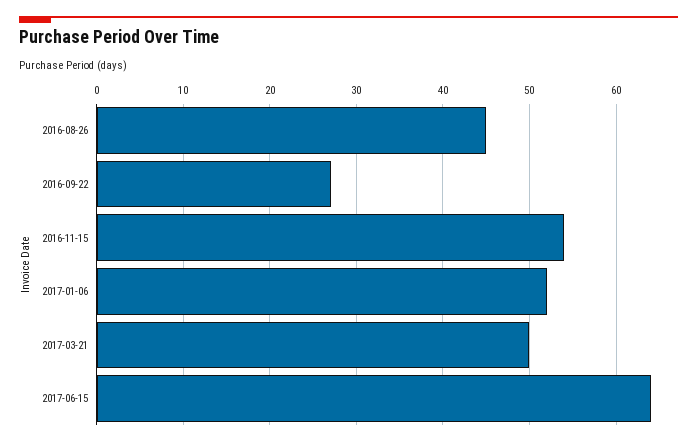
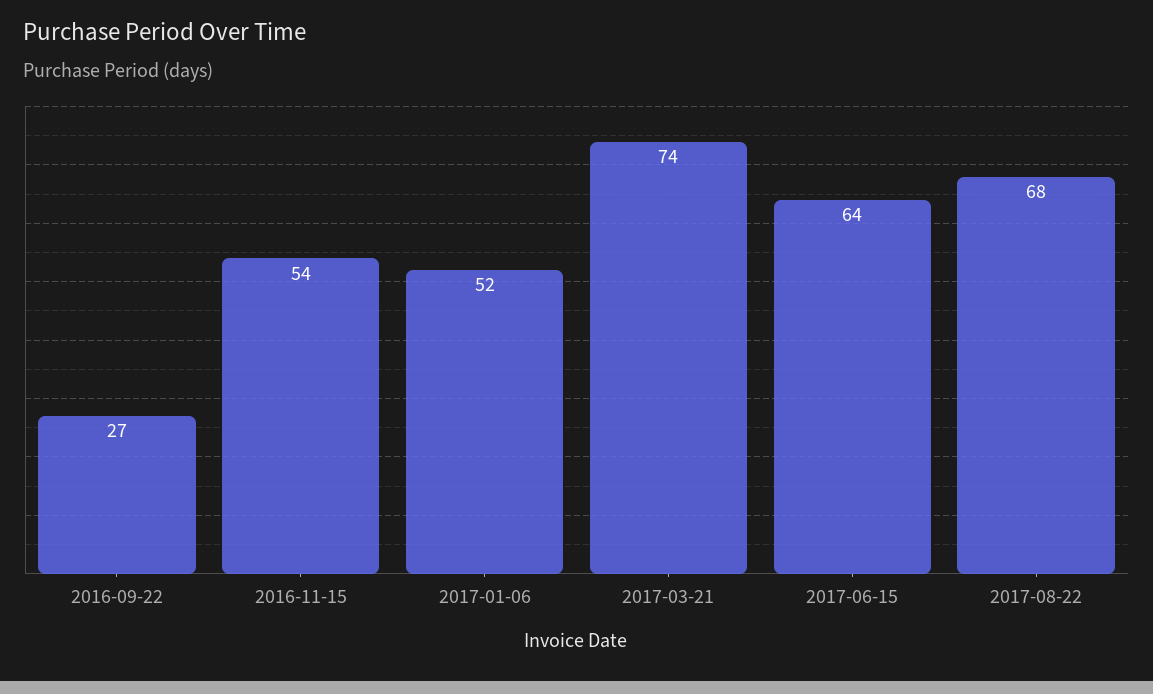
2016-08-26: 45 -> none
2017-03-21: 50 -> 74
2017-08-22: none -> 68

